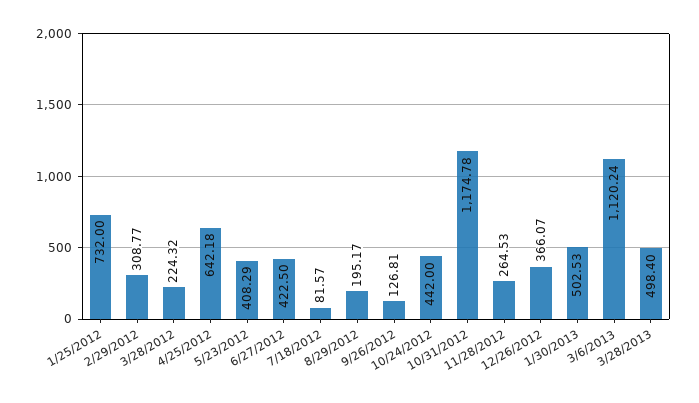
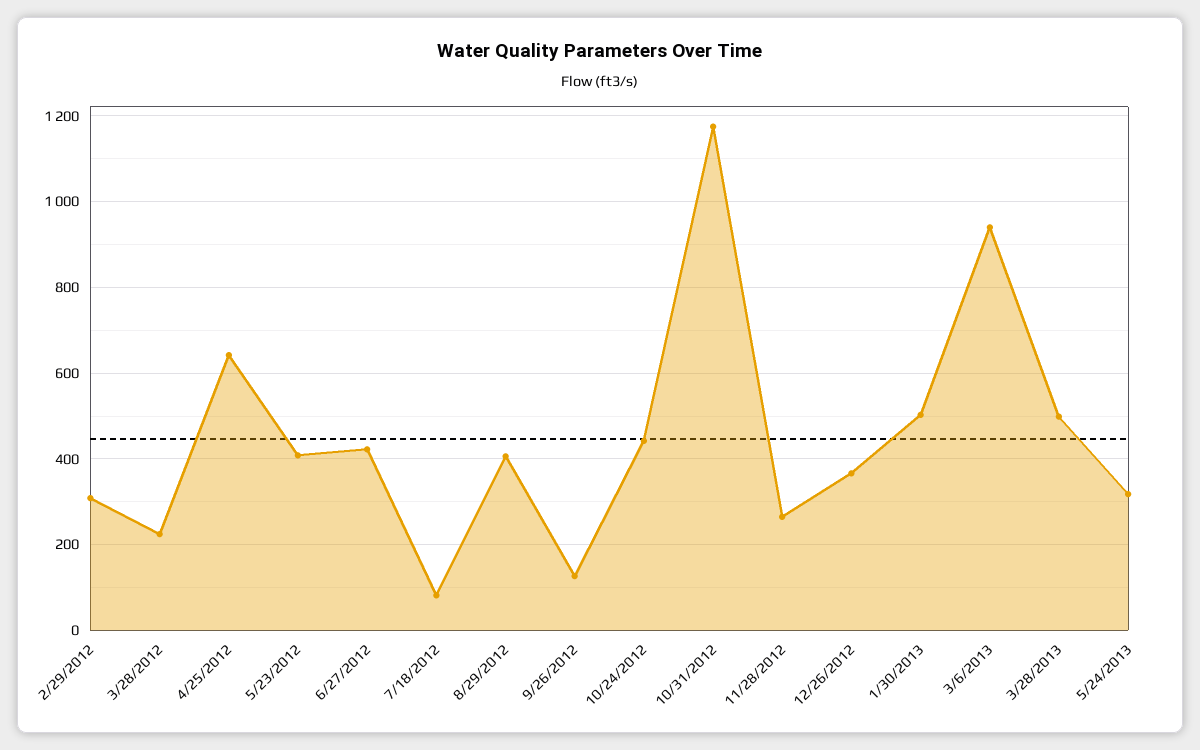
1/25/2012: 732 -> none
8/29/2012: 195.17 -> 400
3/6/2013: 1120.24 -> 940
5/24/2013: none -> 320

